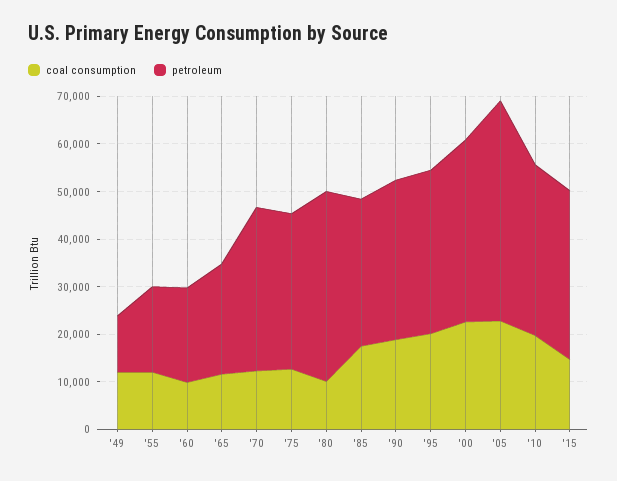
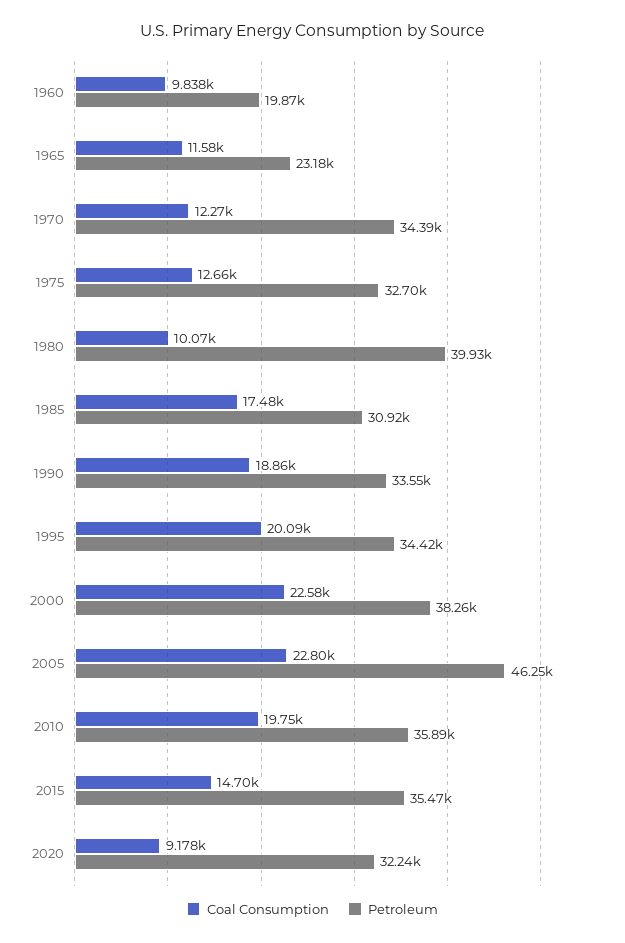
coal consumption, '49: 12000 -> none
petroleum, '49: 12000 -> none
coal consumption, '55: 12000 -> none
petroleum, '55: 18000 -> none
coal consumption, 2020: none -> 9178
petroleum, 2020: none -> 32240

